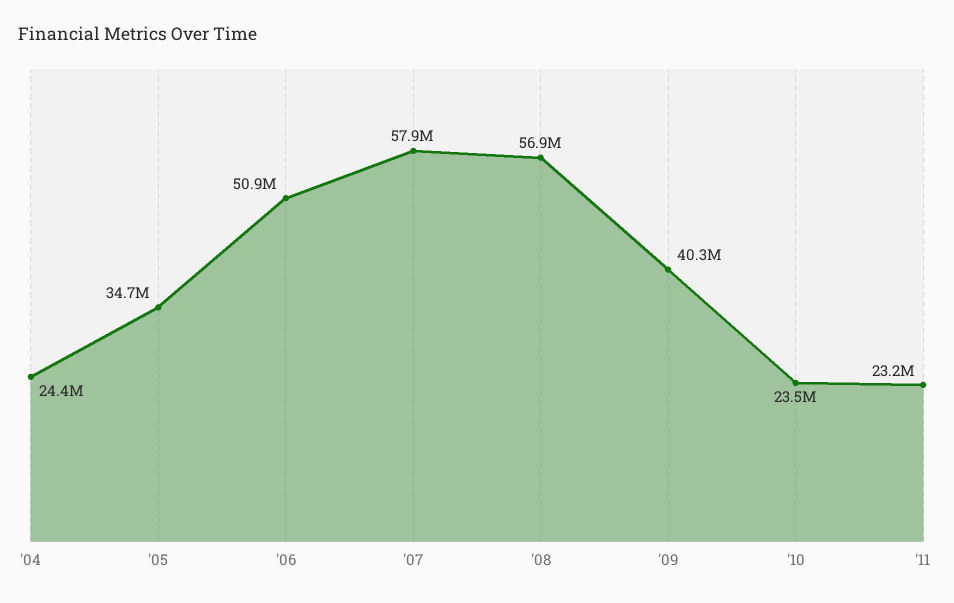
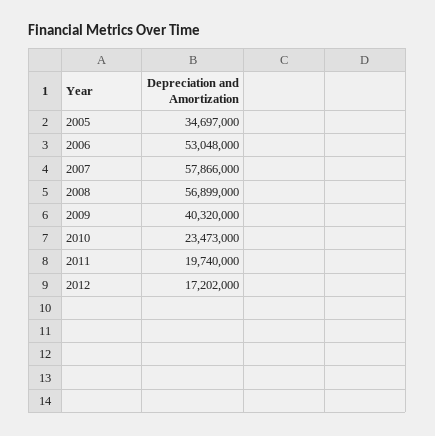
'04: 24400000 -> none
'06: 50900000 -> 53048000
'11: 23200000 -> 19740000
2012: none -> 17202000

